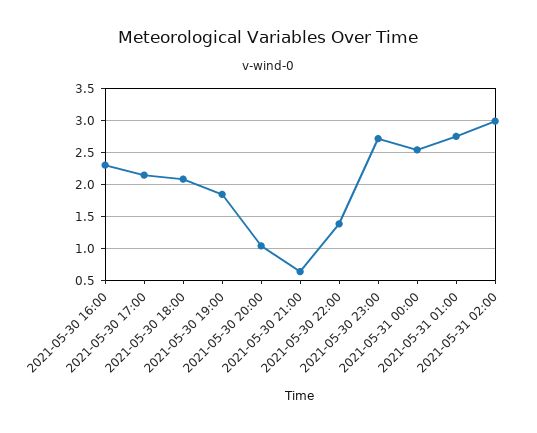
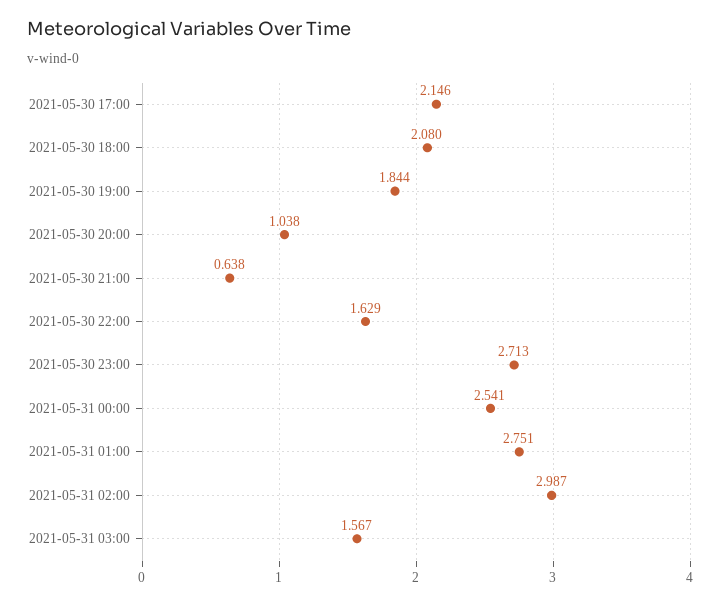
2021-05-30 16:00: 2.3 -> none
2021-05-30 22:00: 1.4 -> 1.629
2021-05-31 03:00: none -> 1.567

